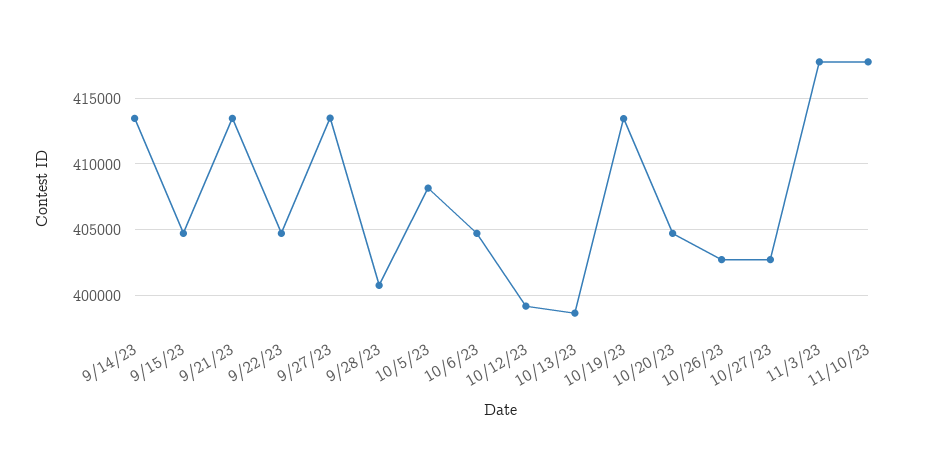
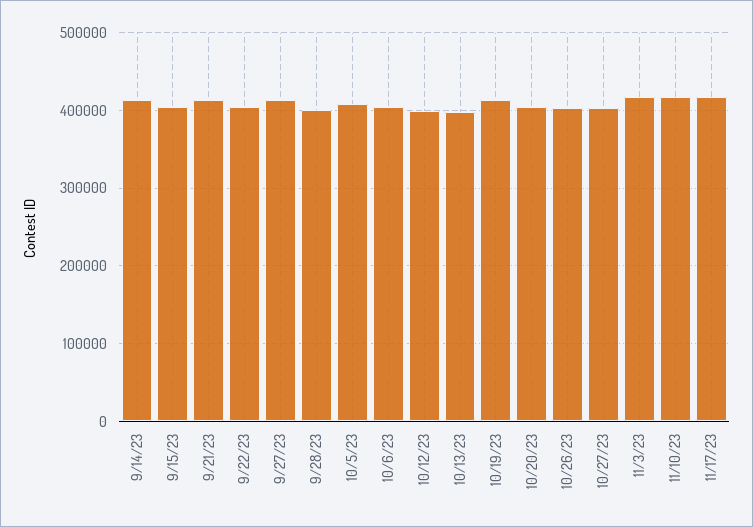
11/17/23: none -> 420000

